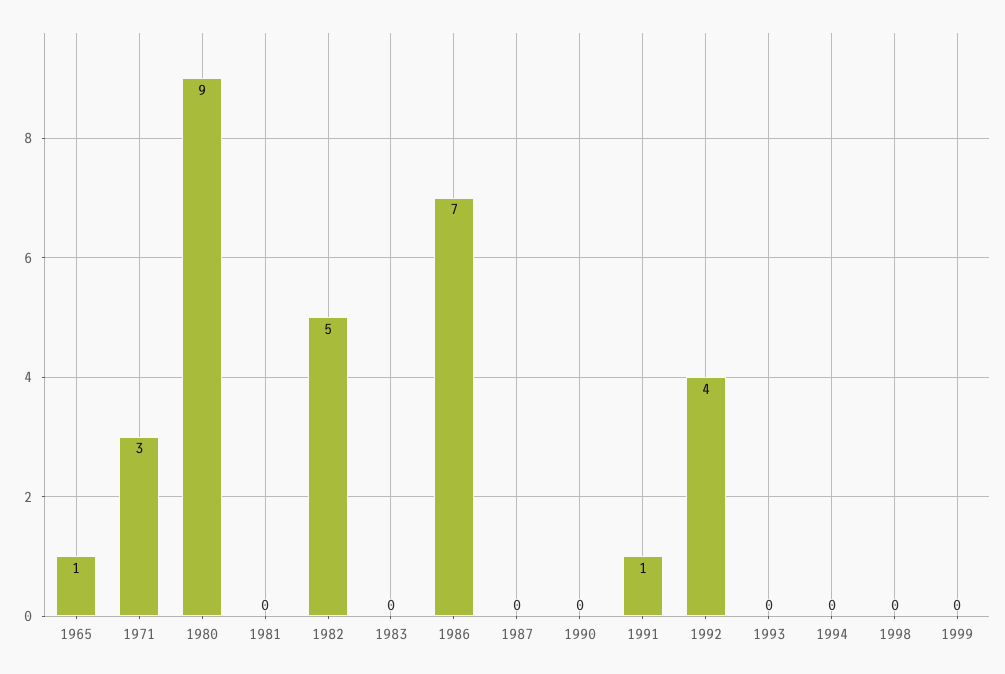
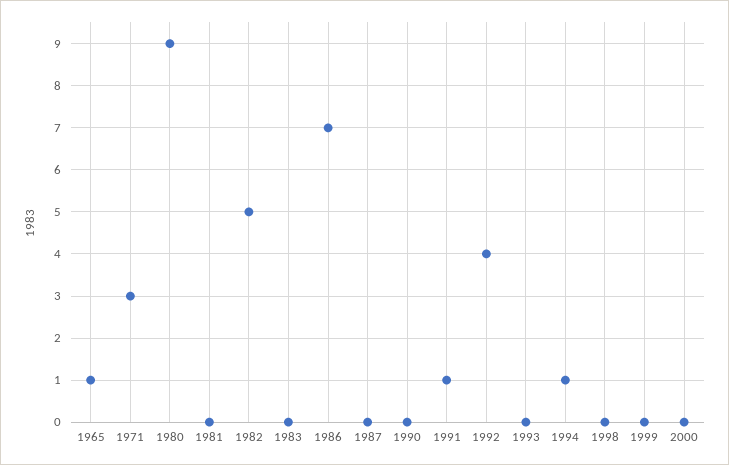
1994: 0 -> 1
2000: none -> 0

